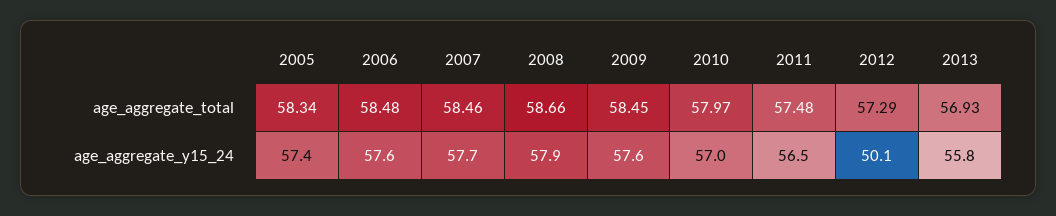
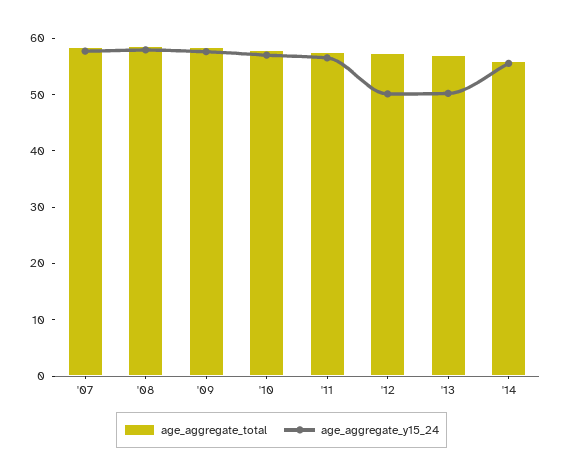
age_aggregate_total, 2005: 58.34 -> none
age_aggregate_total, 2006: 58.48 -> none
age_aggregate_y15_24, 2005: 57.4 -> none
age_aggregate_y15_24, 2006: 57.6 -> none
age_aggregate_y15_24, 2013: 55.8 -> 50
age_aggregate_total, '14: none -> 56
age_aggregate_y15_24, '14: none -> 56

